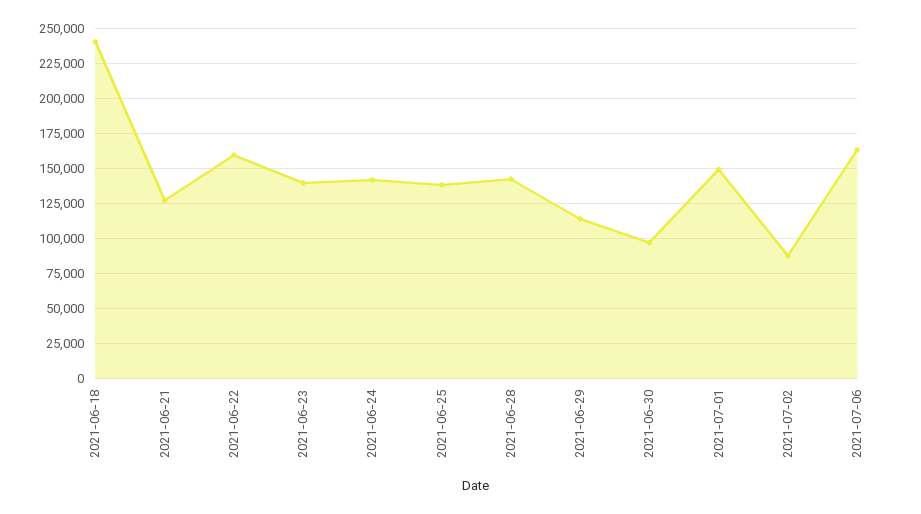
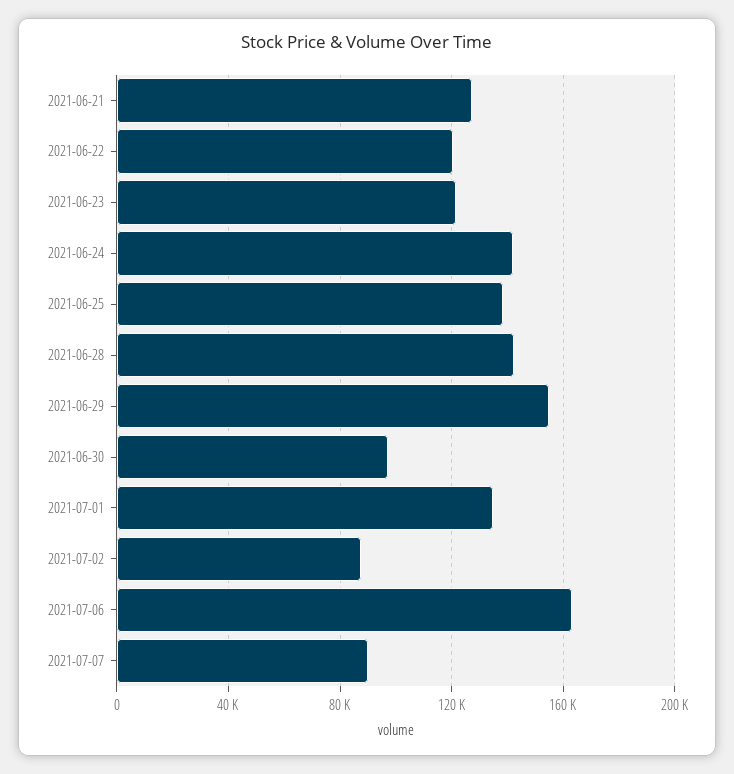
2021-06-18: 240000 -> none
2021-06-22: 160000 -> 120000
2021-06-23: 140000 -> 120000
2021-06-29: 115000 -> 155000
2021-07-01: 150000 -> 135000
2021-07-07: none -> 90000

